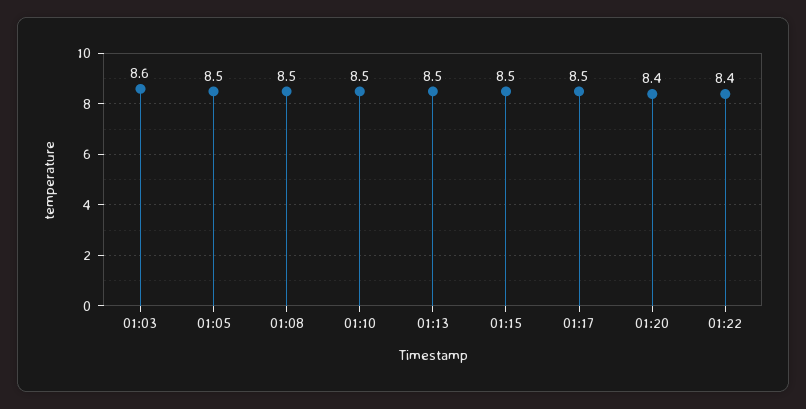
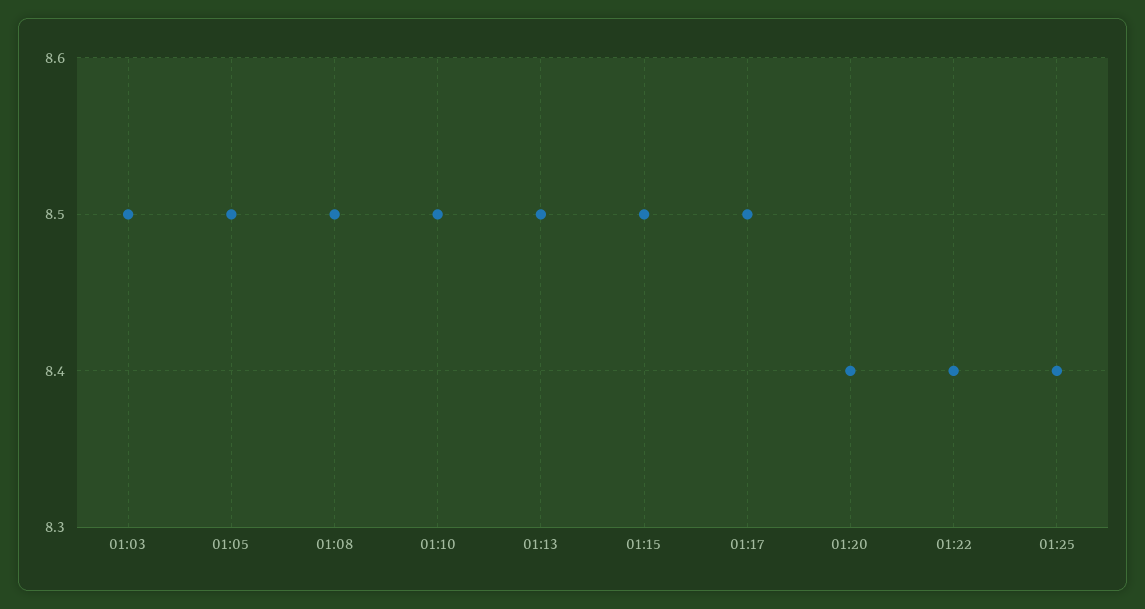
01:03: 8.6 -> 8.5
01:25: none -> 8.4

